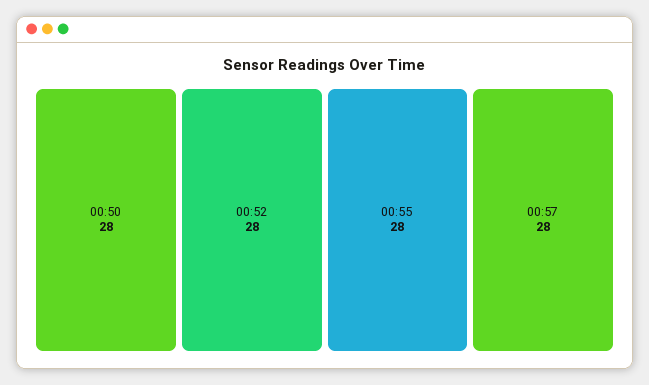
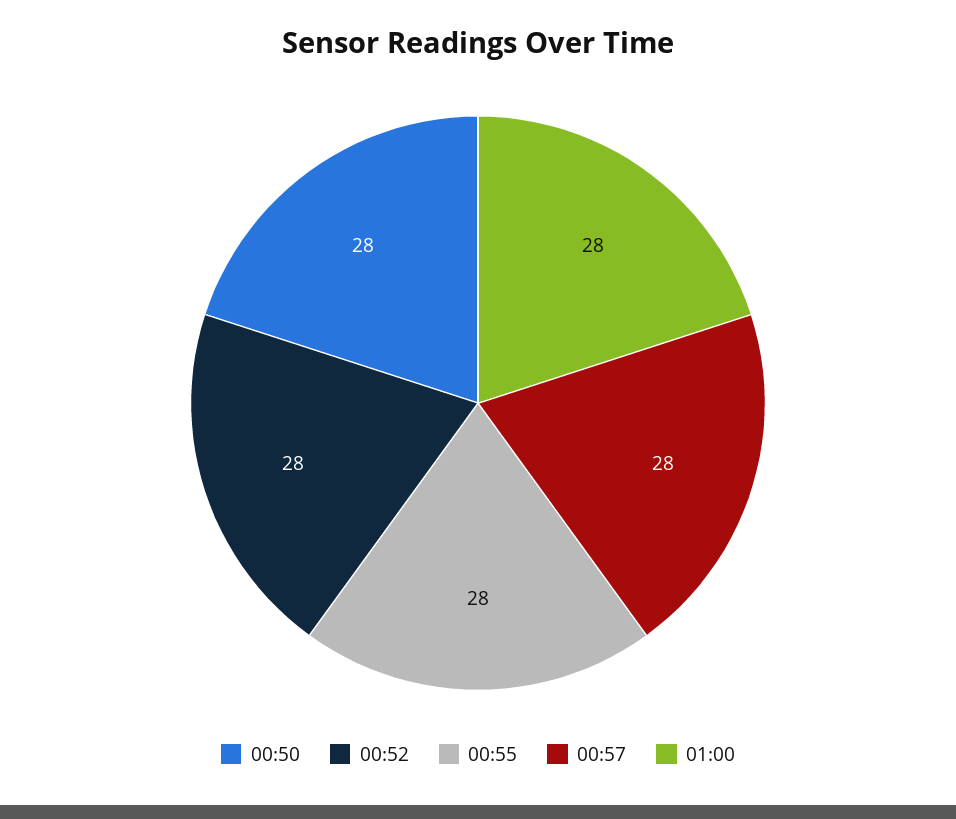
01:00: none -> 28

